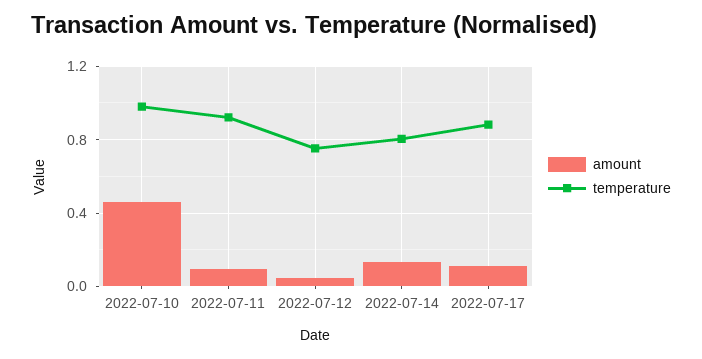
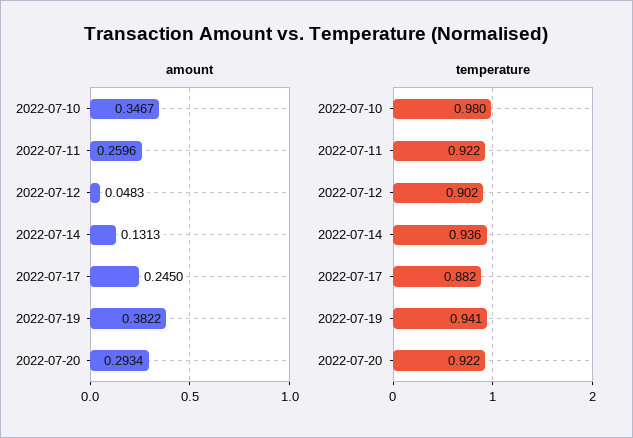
amount, 2022-07-10: 0.45 -> 0.3467
amount, 2022-07-11: 0.1 -> 0.2596
temperature, 2022-07-12: 0.75 -> 0.902
temperature, 2022-07-14: 0.8 -> 0.936
amount, 2022-07-17: 0.1 -> 0.245
amount, 2022-07-19: none -> 0.3822
amount, 2022-07-20: none -> 0.2934
temperature, 2022-07-19: none -> 0.941
temperature, 2022-07-20: none -> 0.922

